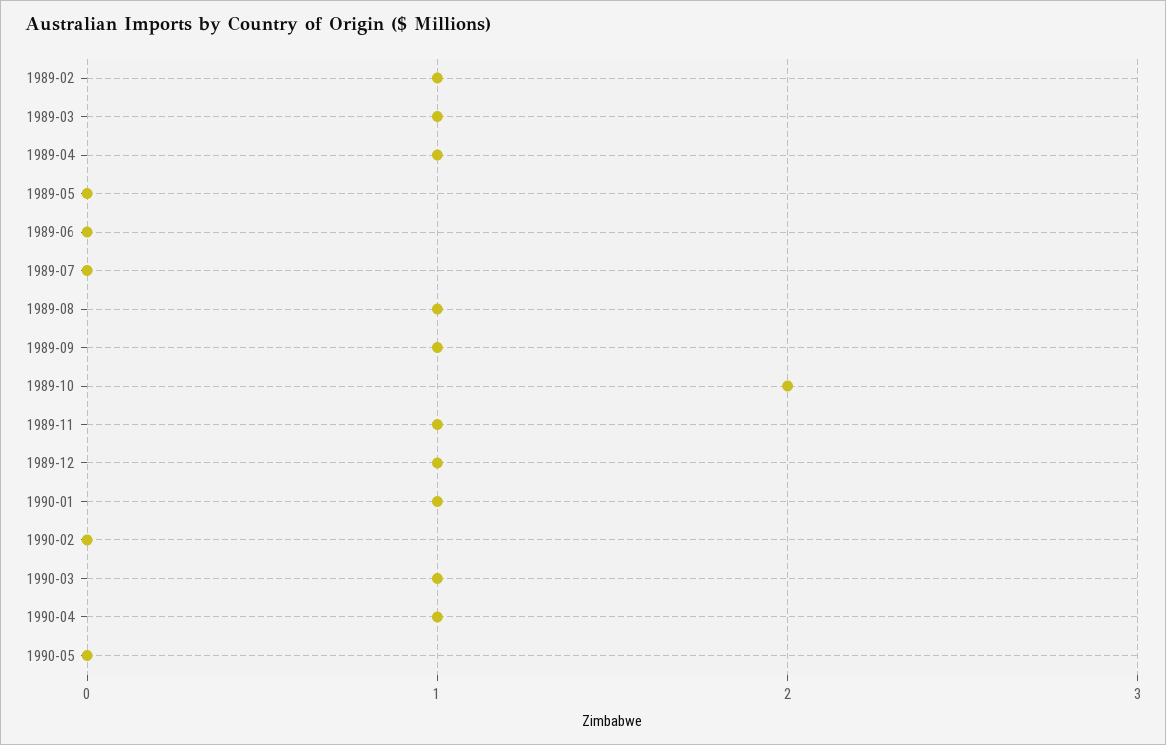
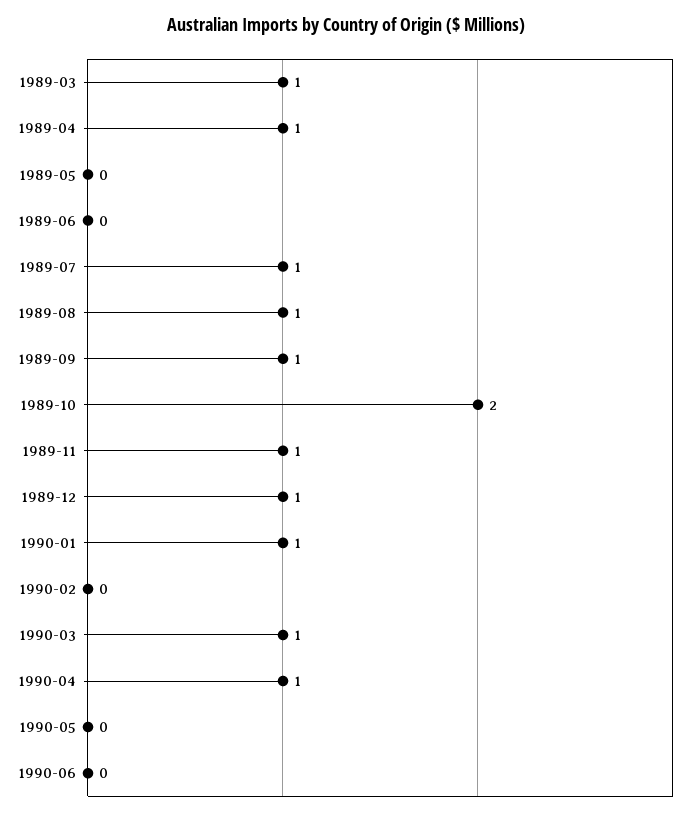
1989-02: 1 -> none
1989-07: 0 -> 1
1990-06: none -> 0

